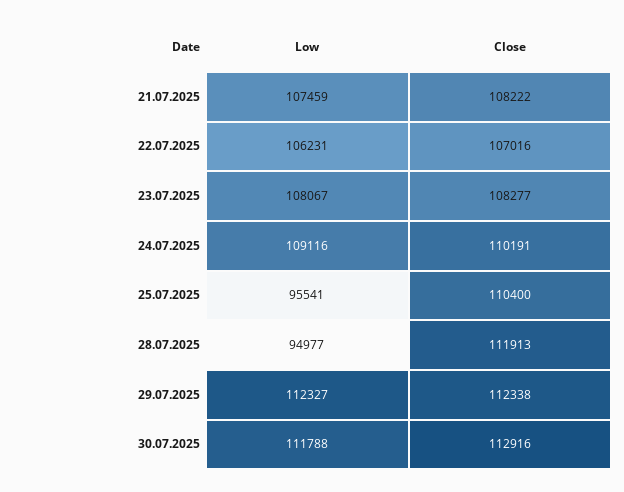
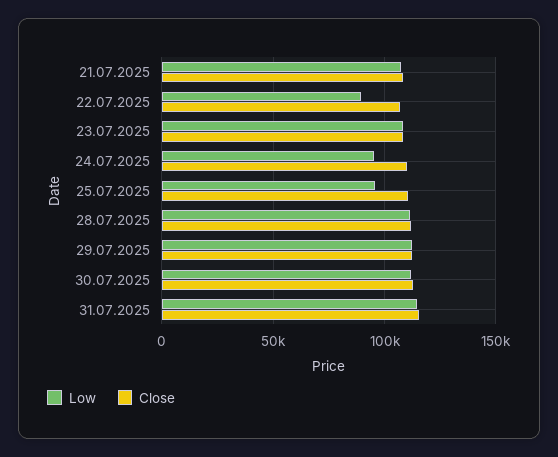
Low, 22.07.2025: 106231 -> 90000
Low, 24.07.2025: 109116 -> 95000
Low, 28.07.2025: 94977 -> 110000
Low, 31.07.2025: none -> 115000
Close, 31.07.2025: none -> 115000

